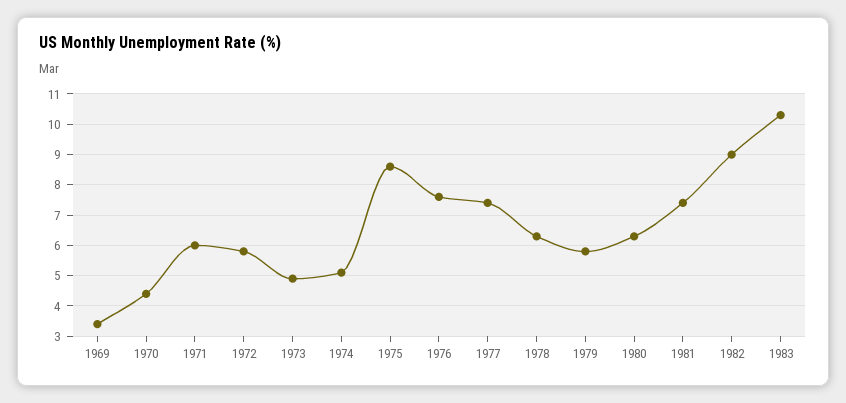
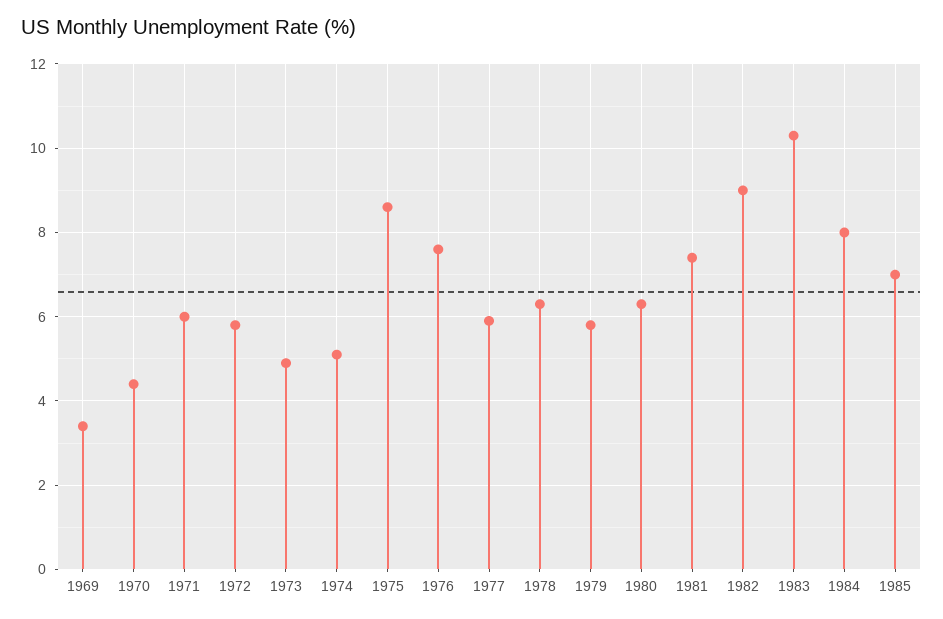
1977: 7.5 -> 6
1984: none -> 8
1985: none -> 7

